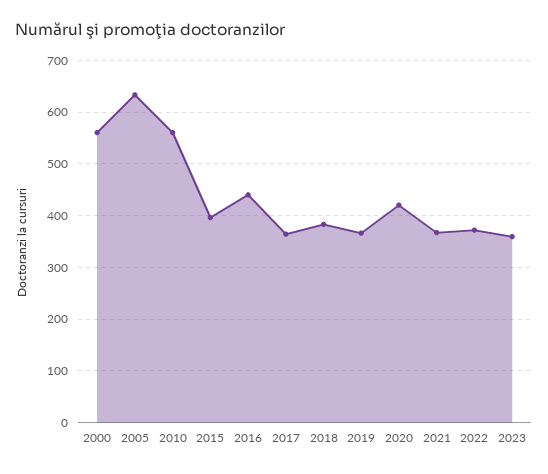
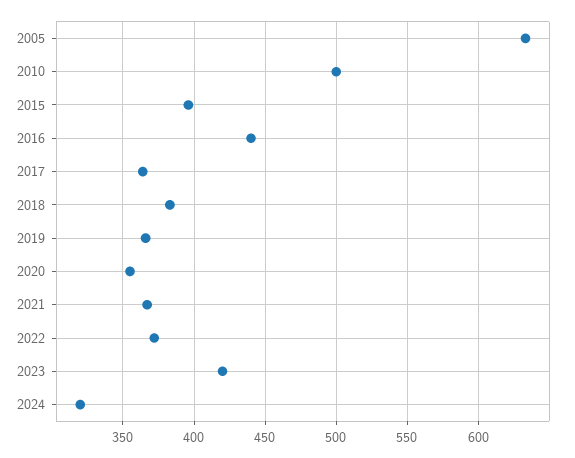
2000: 560 -> none
2010: 560 -> 500
2020: 420 -> 355
2023: 360 -> 420
2024: none -> 320

